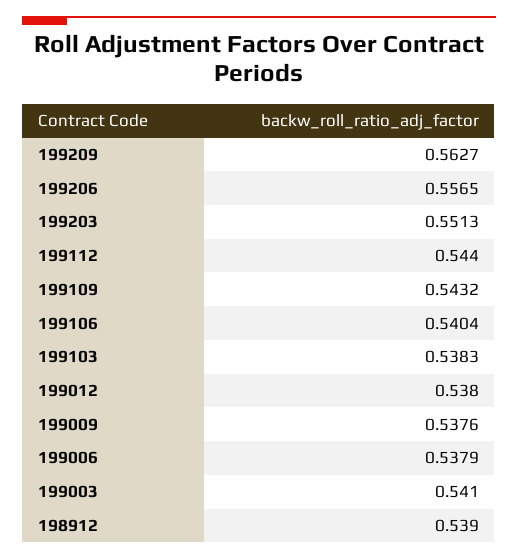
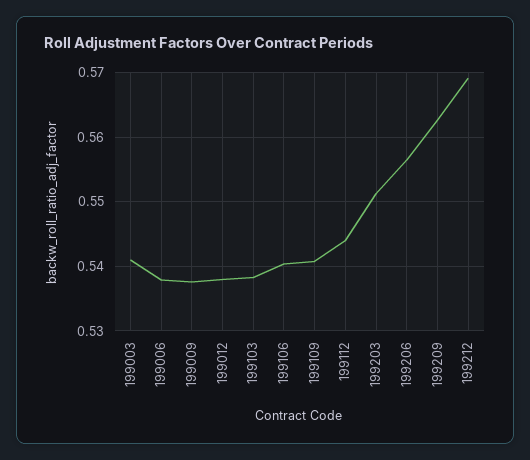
199109: 0.5432 -> 0.541
198912: 0.539 -> none
199212: none -> 0.569

